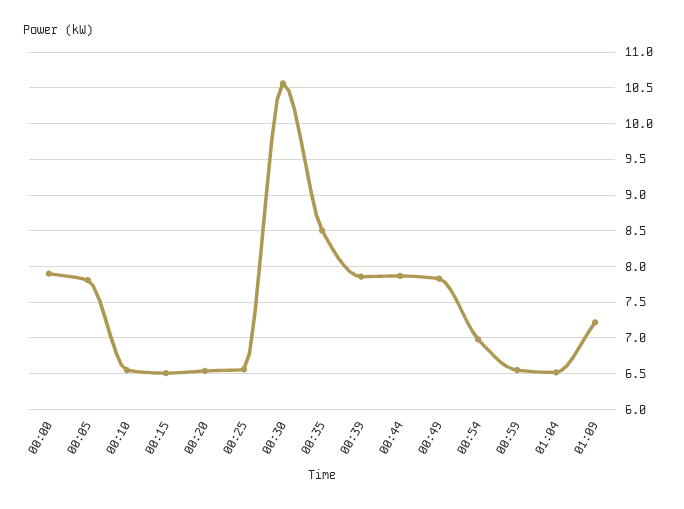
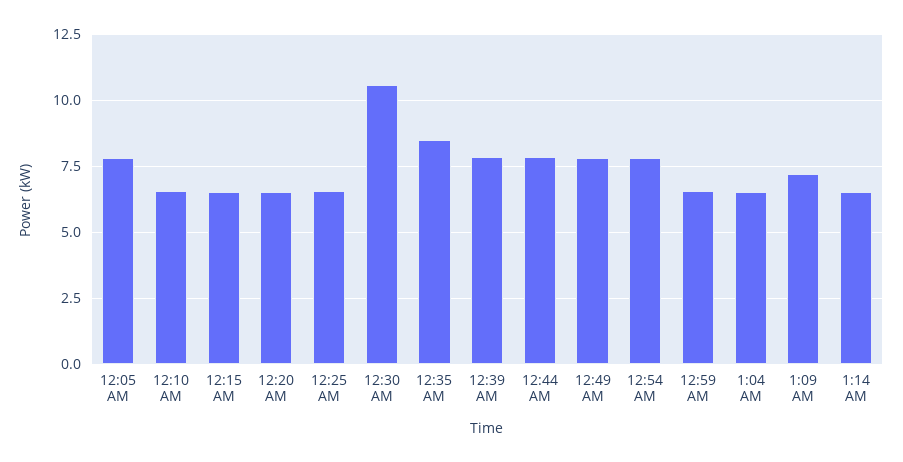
00:00: 7.9 -> none
00:54: 7 -> 7.75
1:14 AM: none -> 6.5

